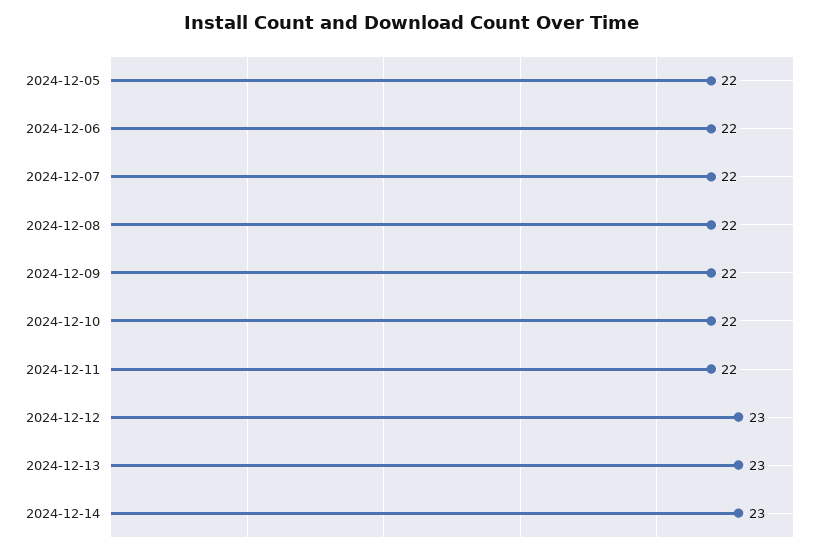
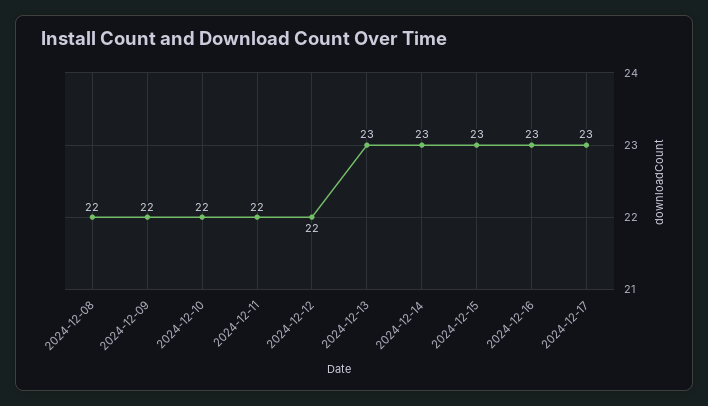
2024-12-05: 22 -> none
2024-12-06: 22 -> none
2024-12-07: 22 -> none
2024-12-12: 23 -> 22
2024-12-15: none -> 23
2024-12-16: none -> 23
2024-12-17: none -> 23

